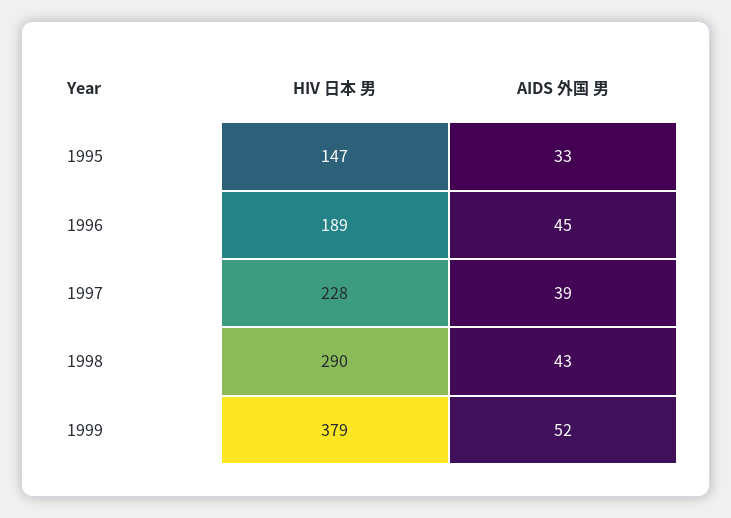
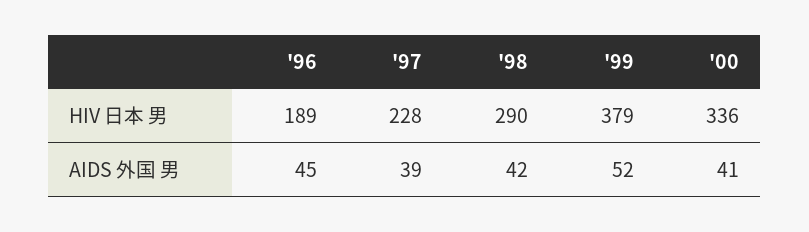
HIV 日本 男, 1995: 147 -> none
AIDS 外国 男, 1995: 33 -> none
AIDS 外国 男, 1998: 43 -> 42
HIV 日本 男, '00: none -> 336
AIDS 外国 男, '00: none -> 41

